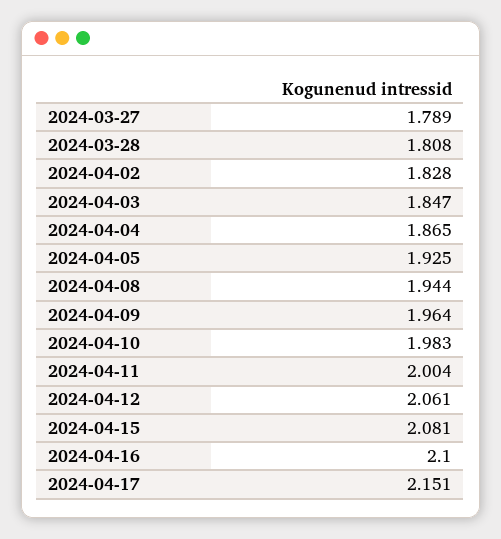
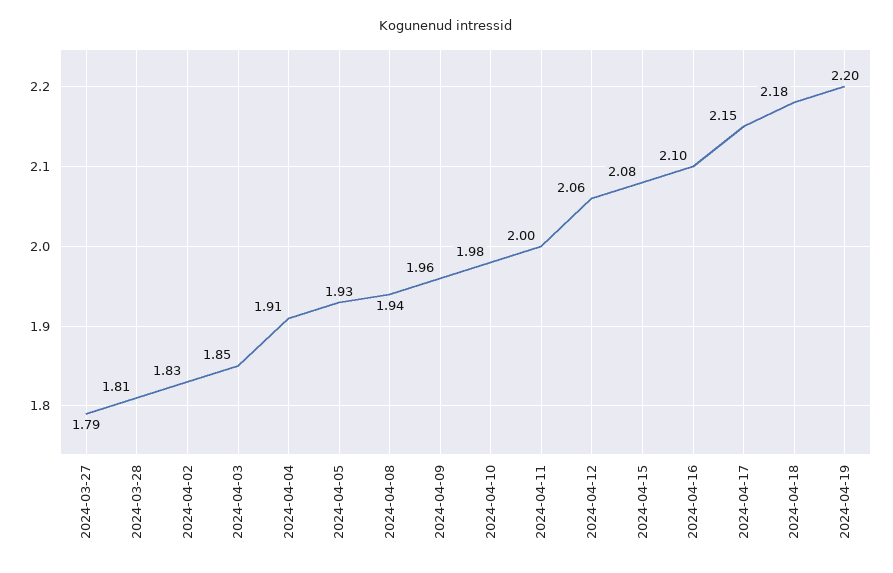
2024-04-04: 1.865 -> 1.91
2024-04-18: none -> 2.18
2024-04-19: none -> 2.2

